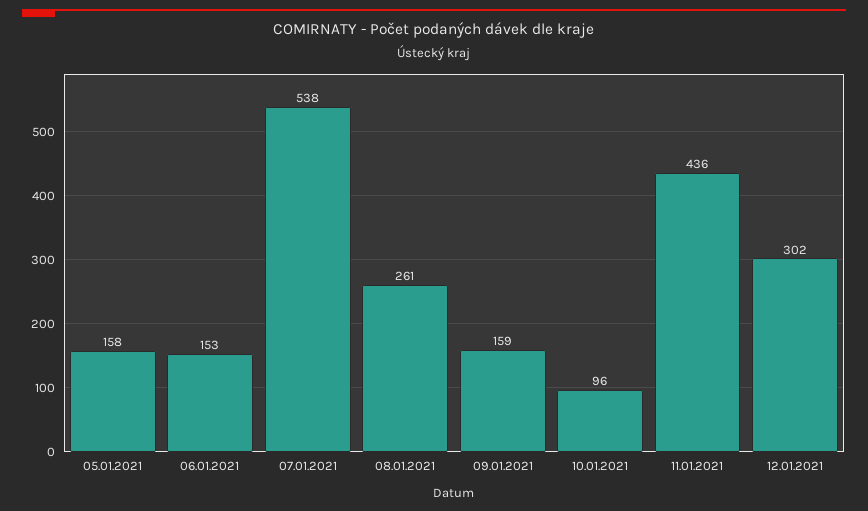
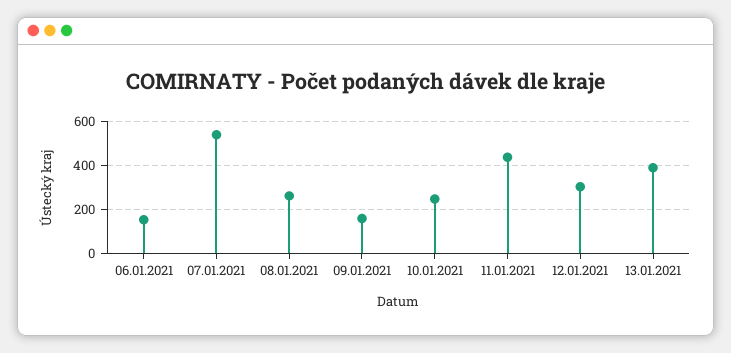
05.01.2021: 158 -> none
10.01.2021: 96 -> 250
13.01.2021: none -> 400

